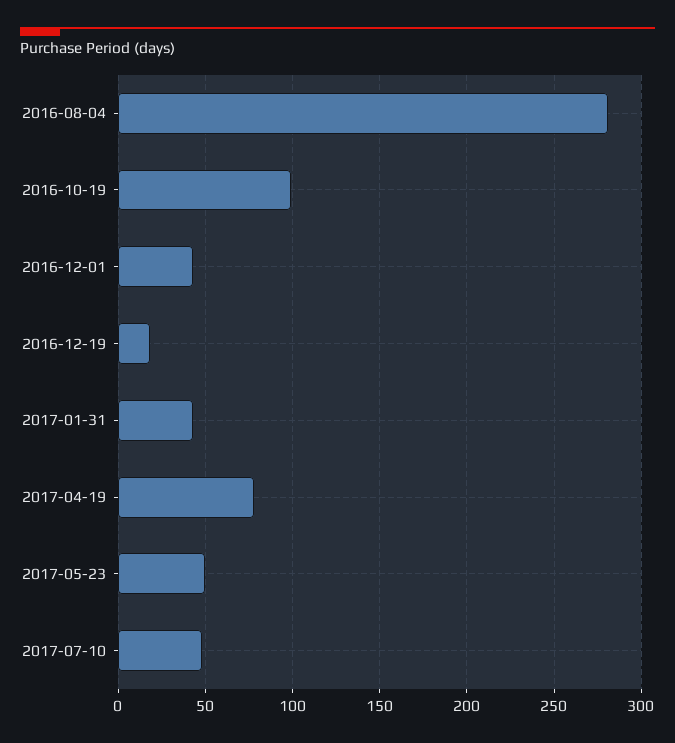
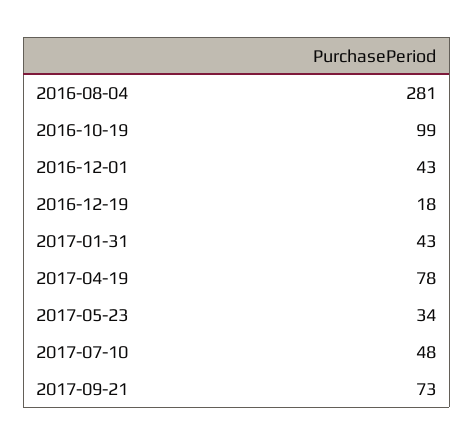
2017-05-23: 50 -> 34
2017-09-21: none -> 73

